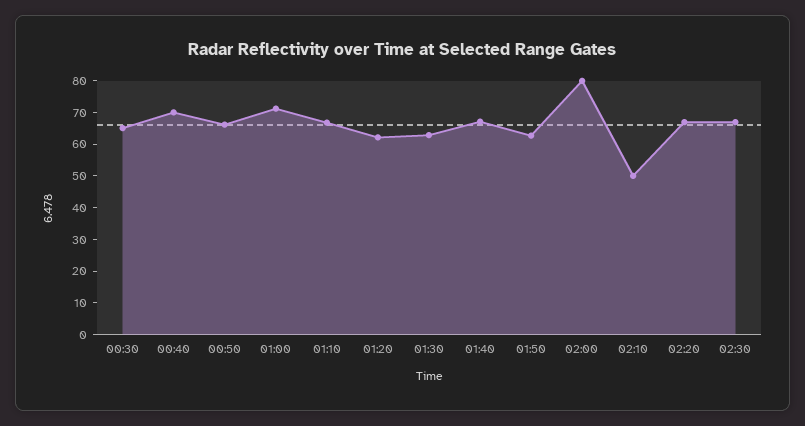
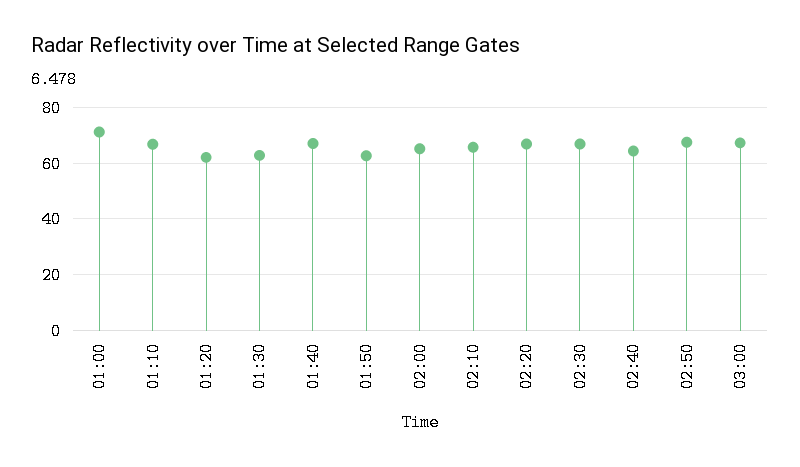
00:30: 65 -> none
00:40: 70 -> none
00:50: 65 -> none
02:00: 80 -> 65
02:10: 50 -> 65
02:40: none -> 65
02:50: none -> 67.5
03:00: none -> 67.5

